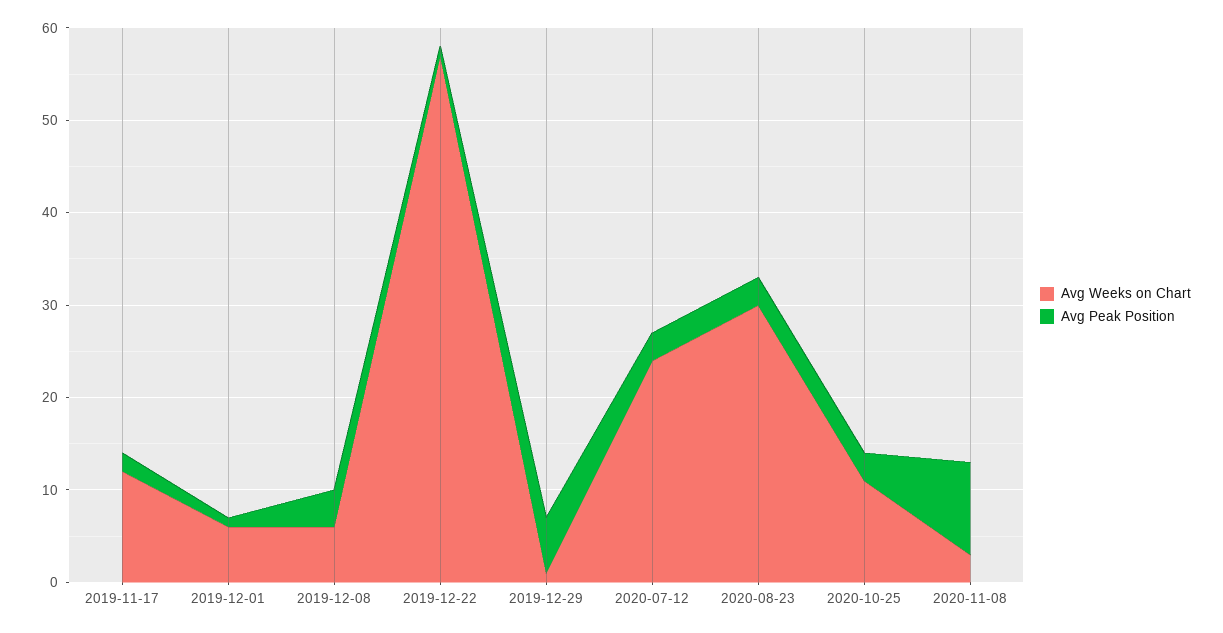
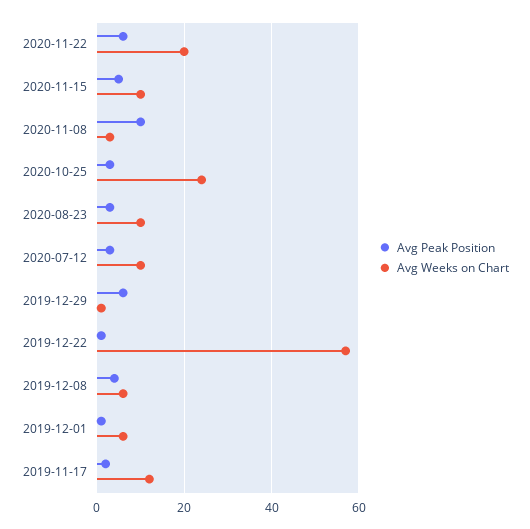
Avg Weeks on Chart, 2020-07-12: 24 -> 10
Avg Weeks on Chart, 2020-08-23: 30 -> 10
Avg Weeks on Chart, 2020-10-25: 11 -> 25
Avg Peak Position, 2020-11-22: none -> 5
Avg Weeks on Chart, 2020-11-22: none -> 20
Avg Peak Position, 2020-11-15: none -> 5
Avg Weeks on Chart, 2020-11-15: none -> 10

